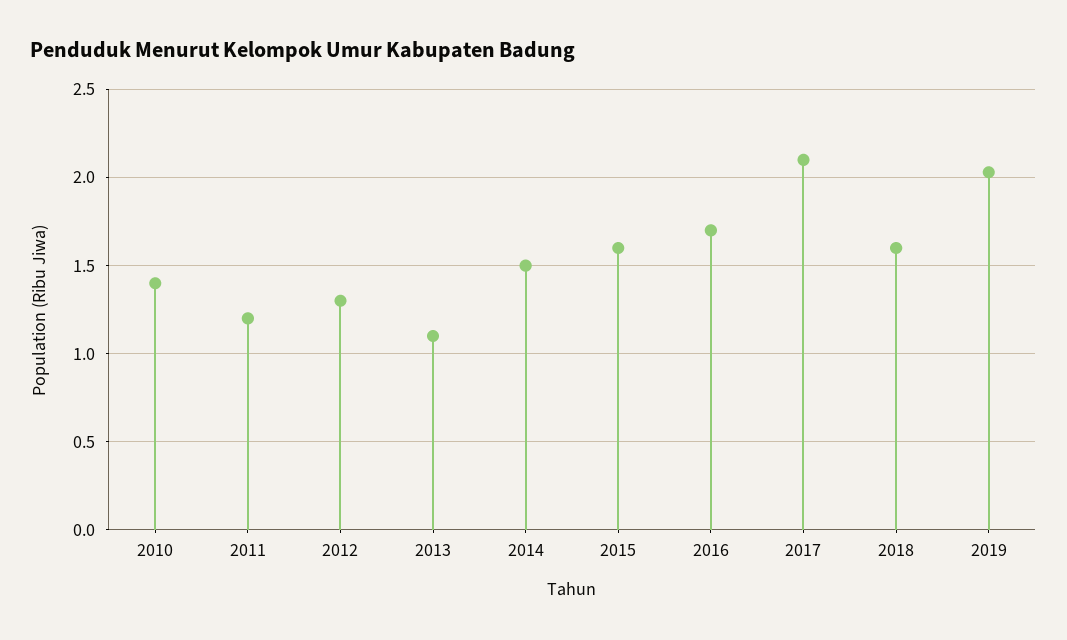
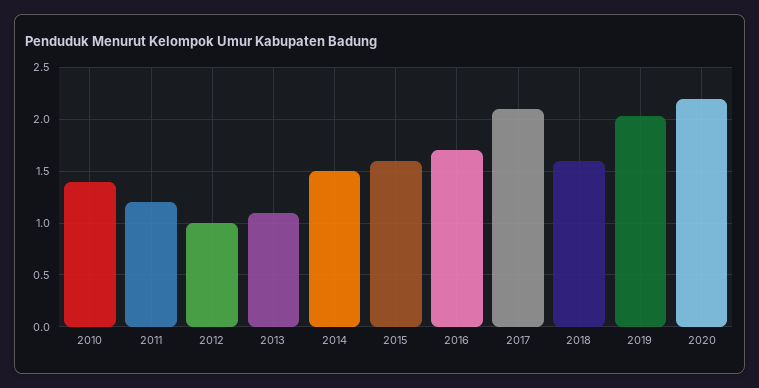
2012: 1.3 -> 1
2020: none -> 2.2

